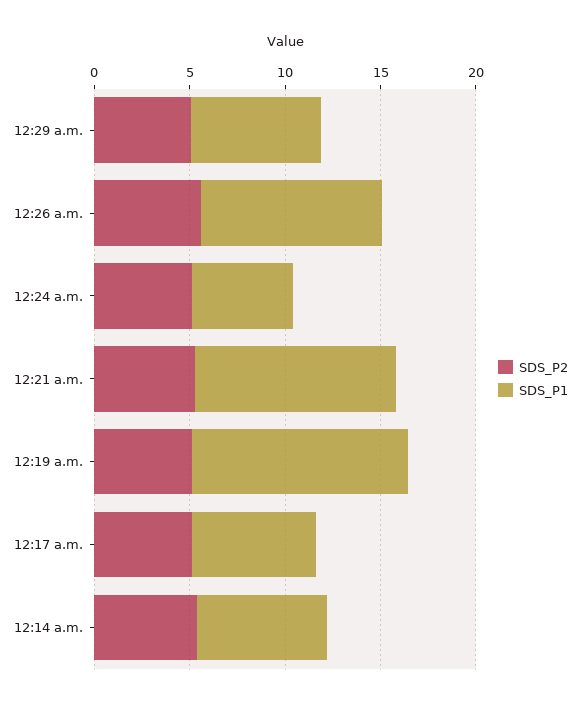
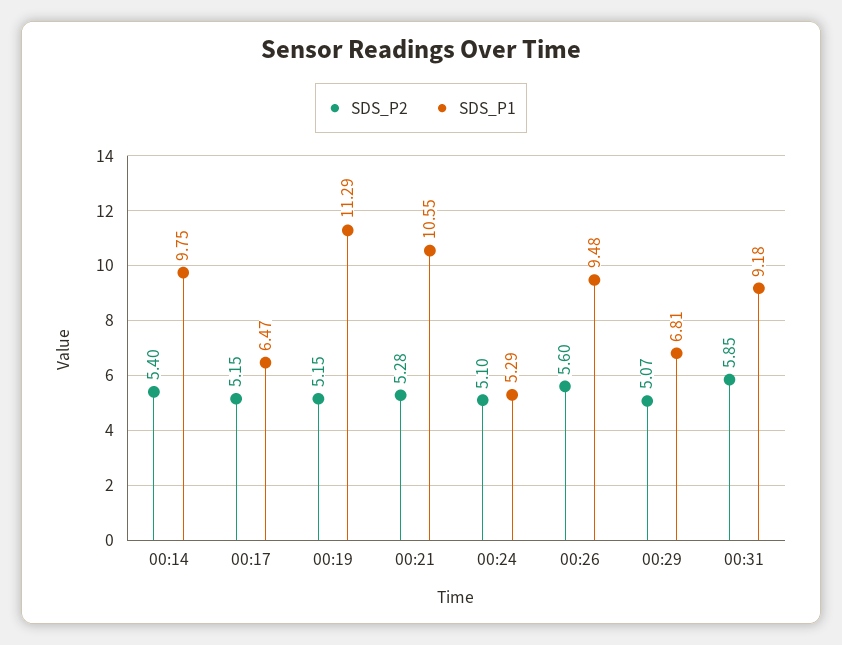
SDS_P1, 12:14 a.m.: 7 -> 9.75
SDS_P2, 00:31: none -> 5.85
SDS_P1, 00:31: none -> 9.18

